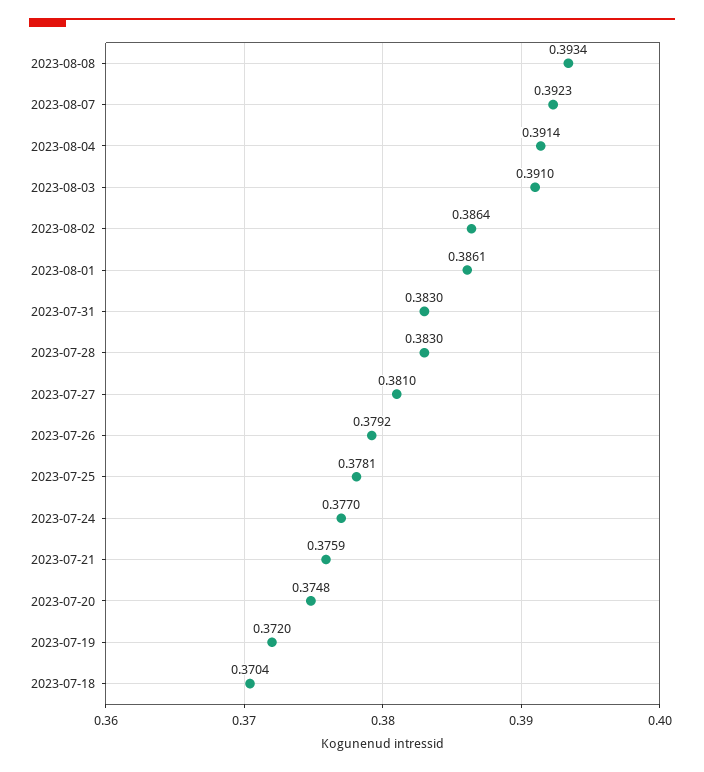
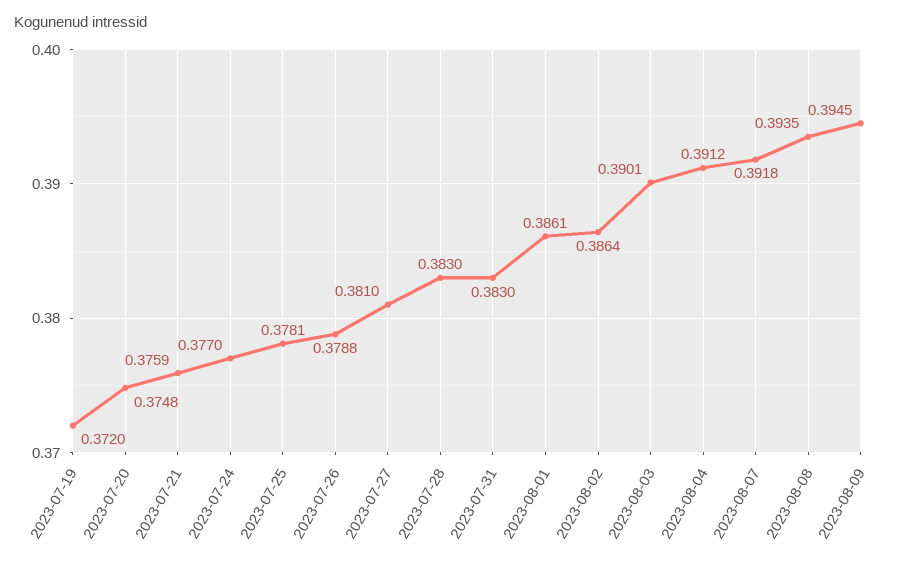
2023-08-08: 0.3934 -> 0.3935
2023-08-07: 0.3923 -> 0.3918
2023-08-04: 0.3914 -> 0.3912
2023-08-03: 0.391 -> 0.3901
2023-07-26: 0.3792 -> 0.3788
2023-07-18: 0.3704 -> none
2023-08-09: none -> 0.3945

